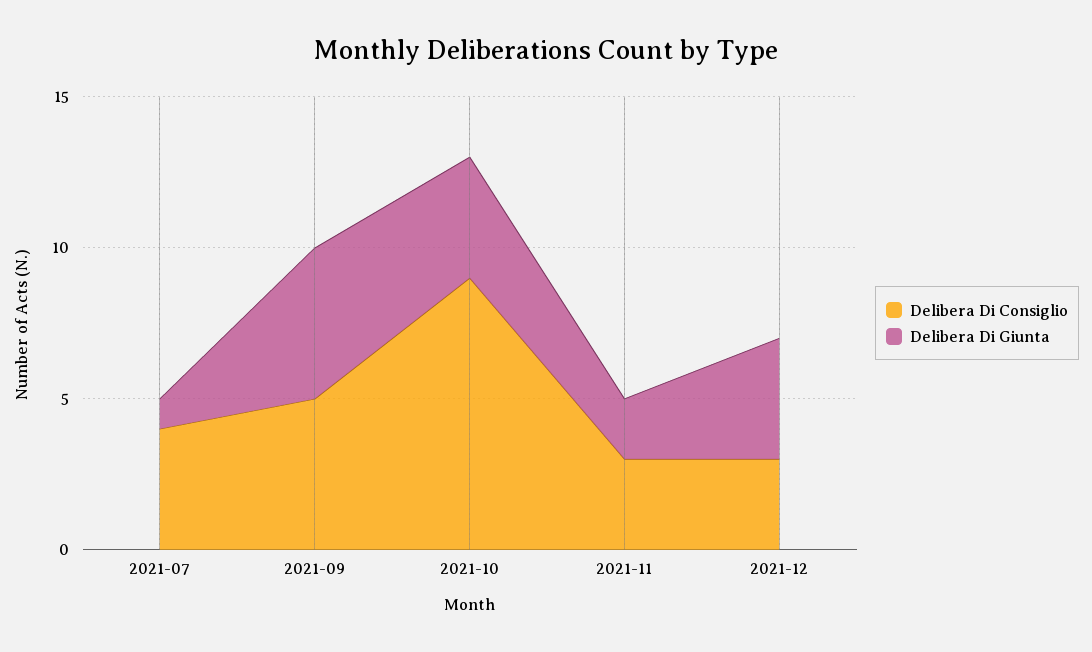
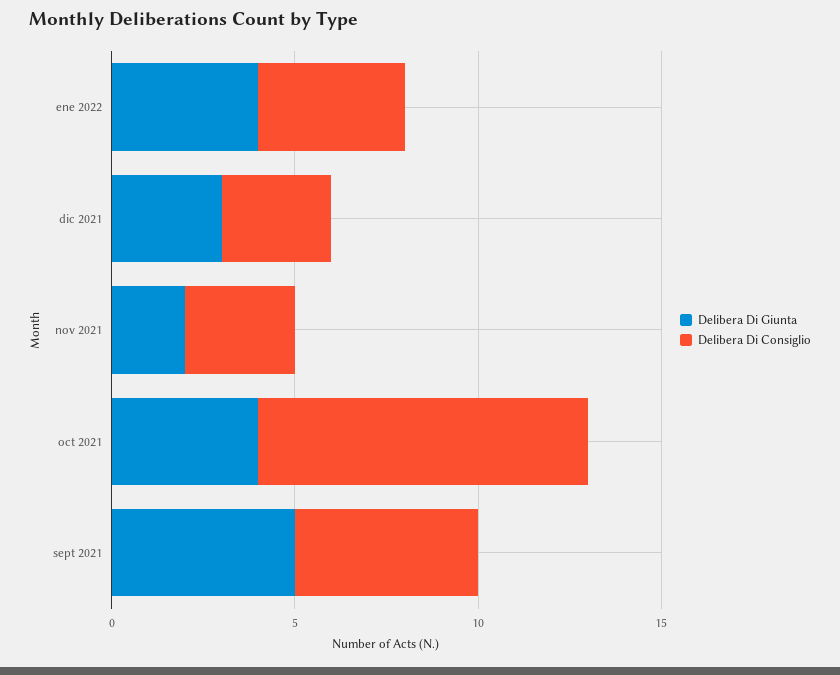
Delibera Di Consiglio, 2021-07: 4 -> none
Delibera Di Giunta, 2021-07: 1 -> none
Delibera Di Giunta, 2021-12: 4 -> 3
Delibera Di Giunta, ene 2022: none -> 4
Delibera Di Consiglio, ene 2022: none -> 4

